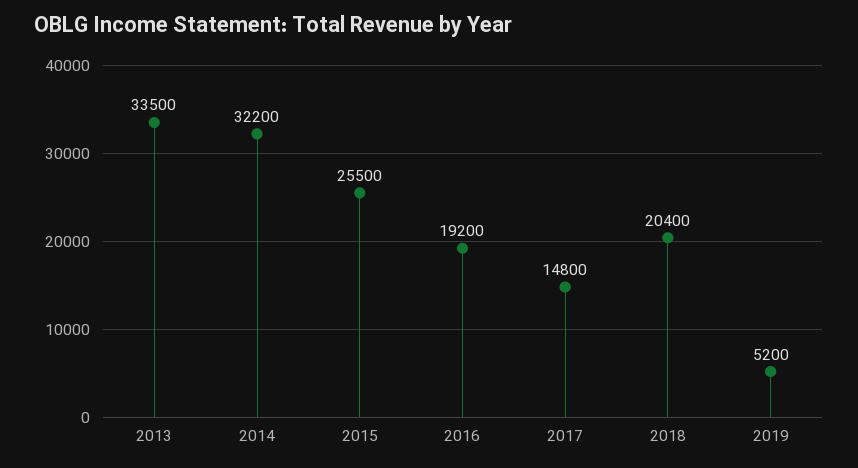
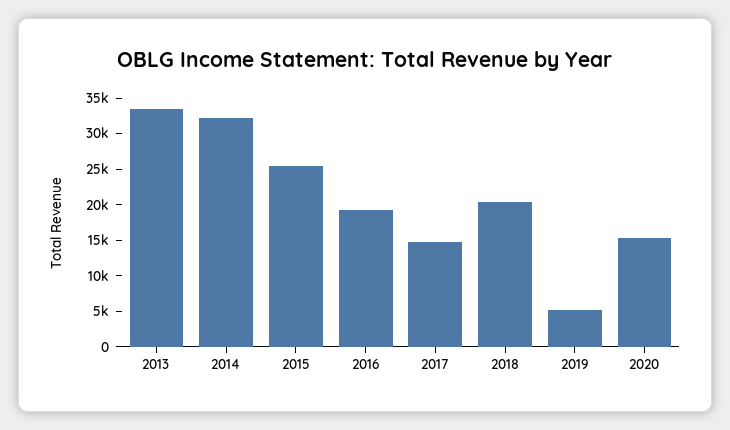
2020: none -> 15000

